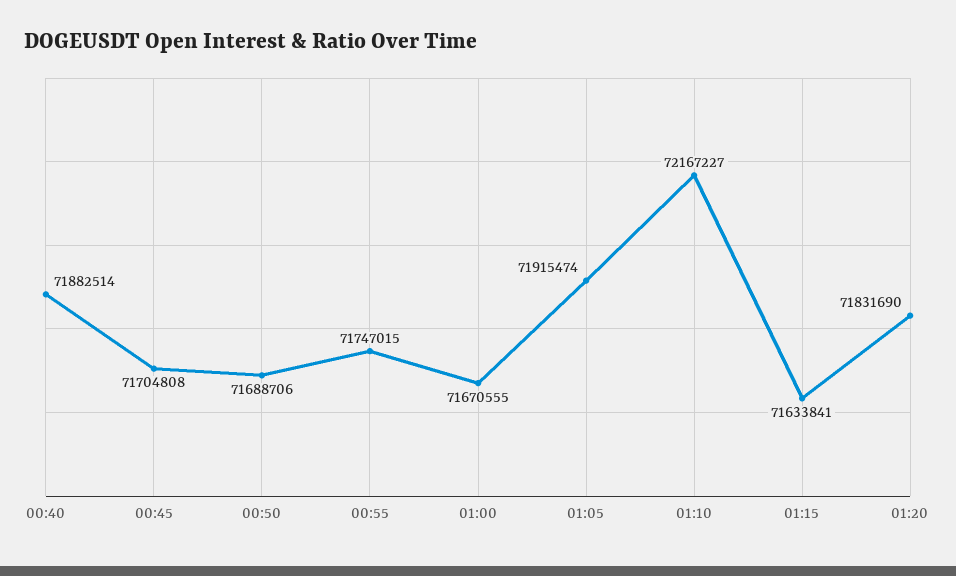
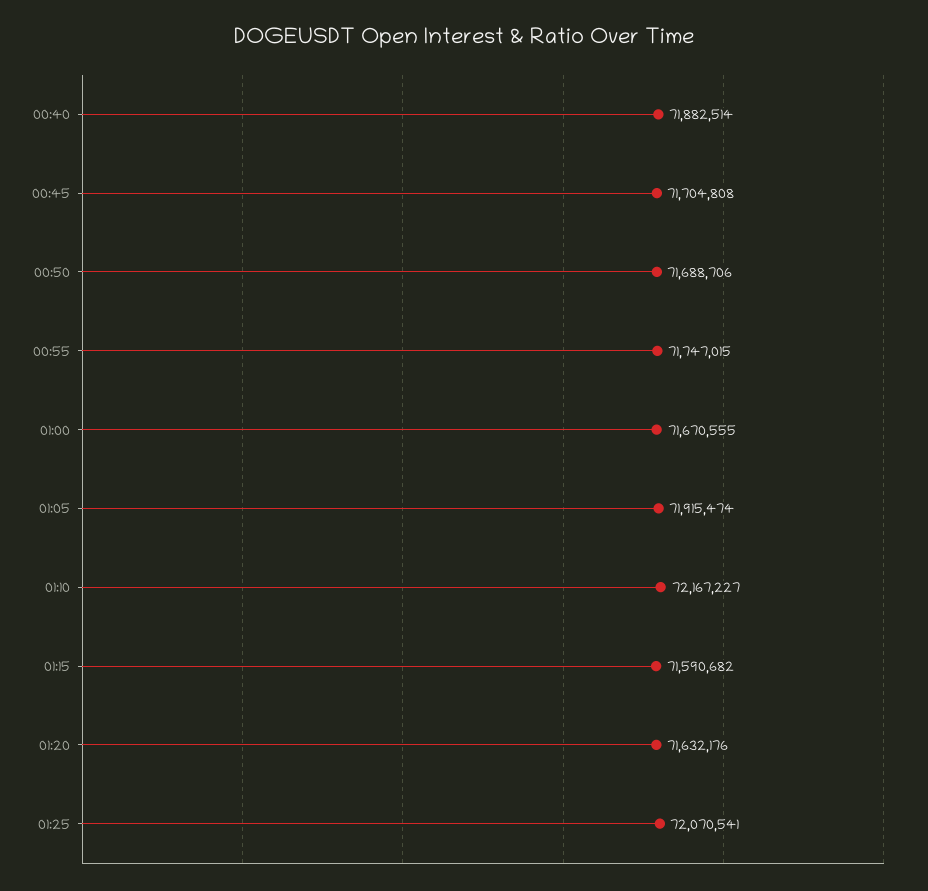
01:15: 71633841 -> 71590682
01:20: 71831690 -> 71632176
01:25: none -> 72070541

